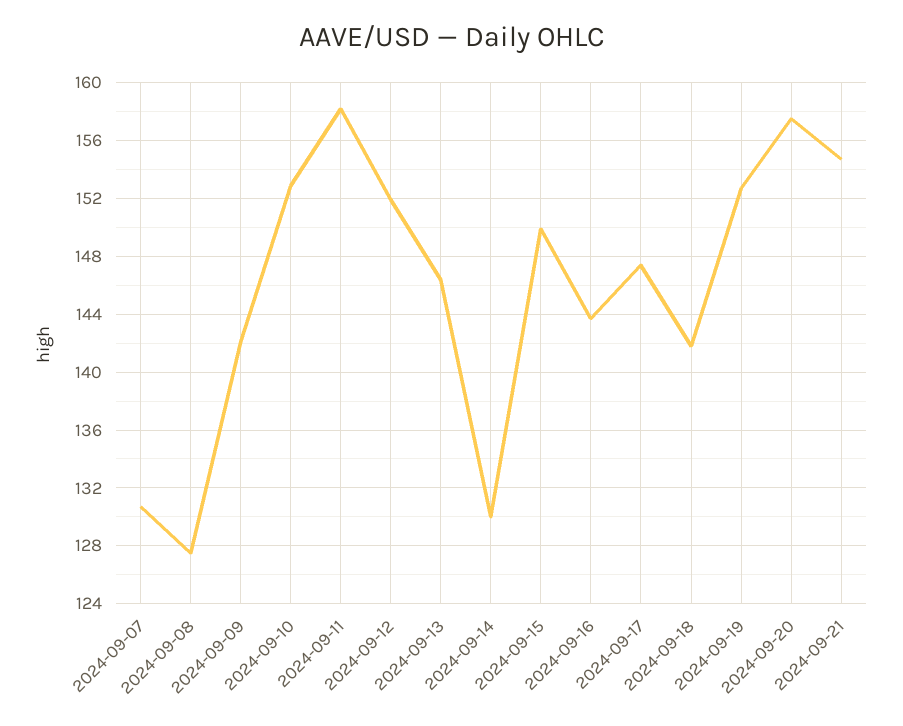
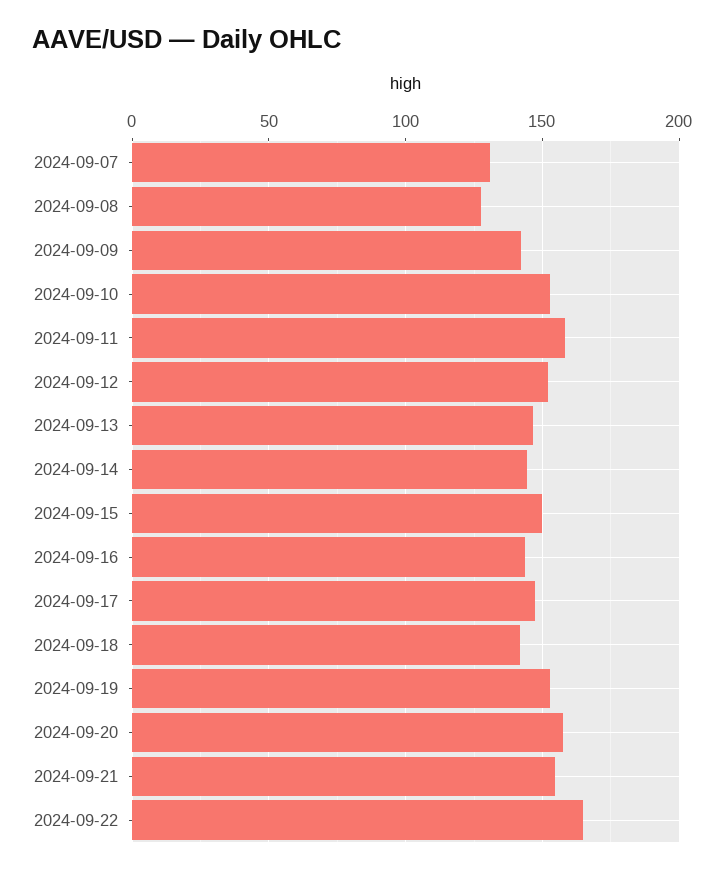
2024-09-14: 130 -> 145
2024-09-22: none -> 165

